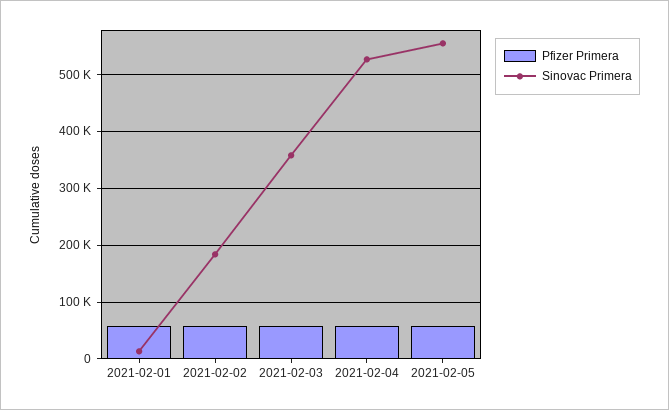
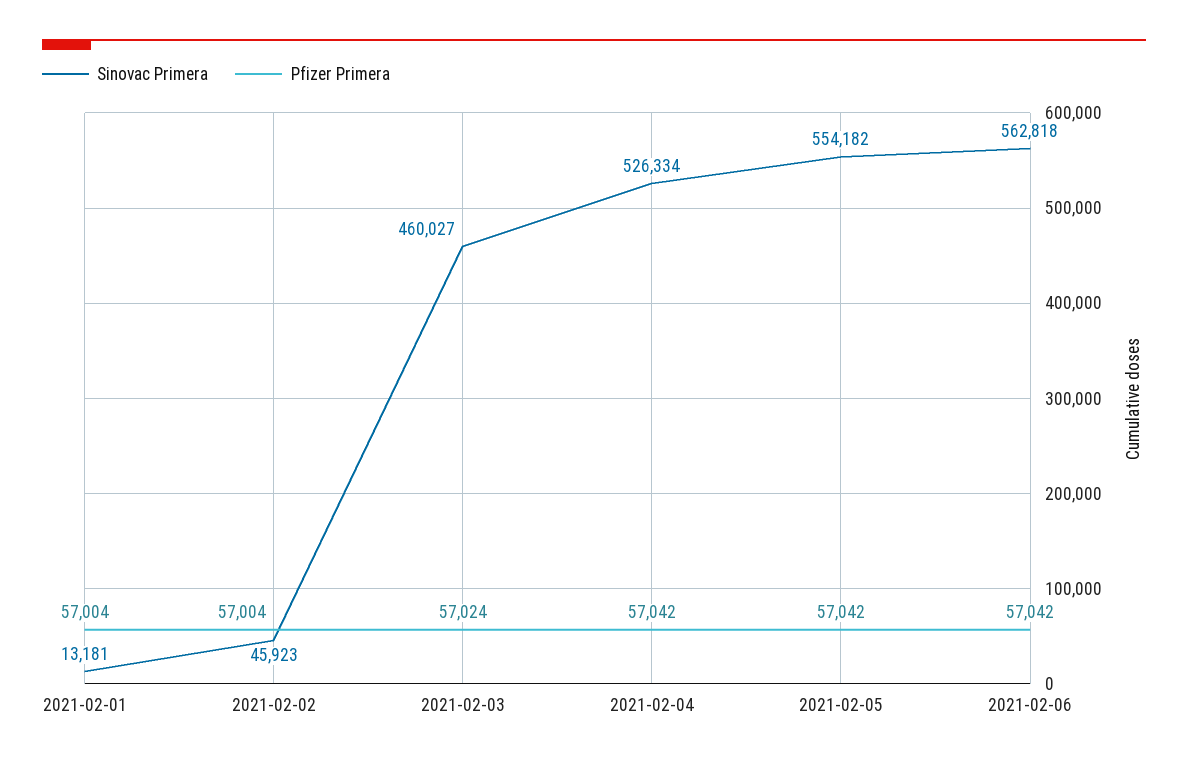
Sinovac Primera, 2021-02-02: 180000 -> 45923
Sinovac Primera, 2021-02-03: 360000 -> 460027
Sinovac Primera, 2021-02-06: none -> 562818
Pfizer Primera, 2021-02-06: none -> 57042

